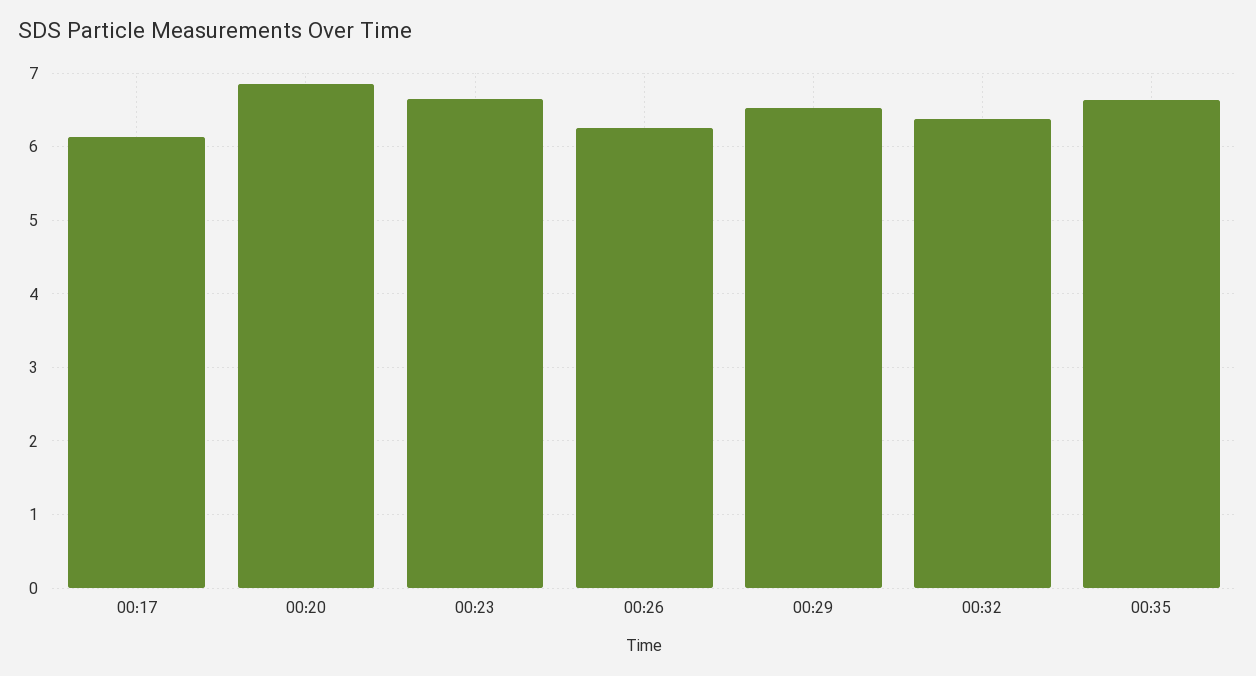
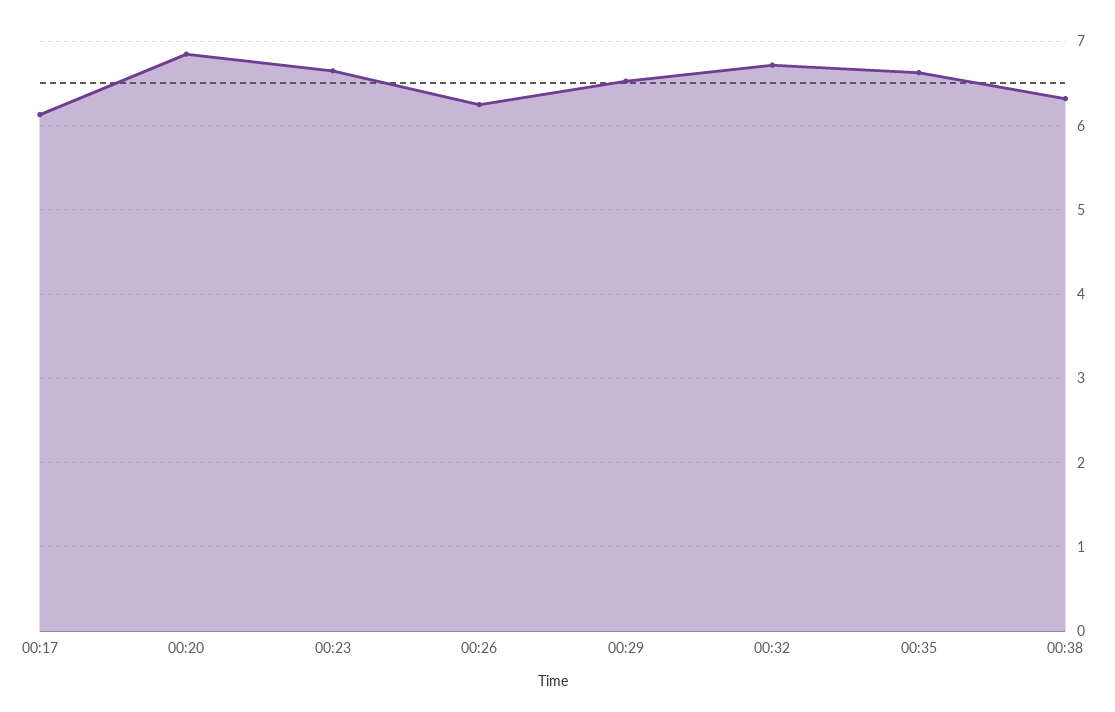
00:32: 6.4 -> 6.7
00:38: none -> 6.3

